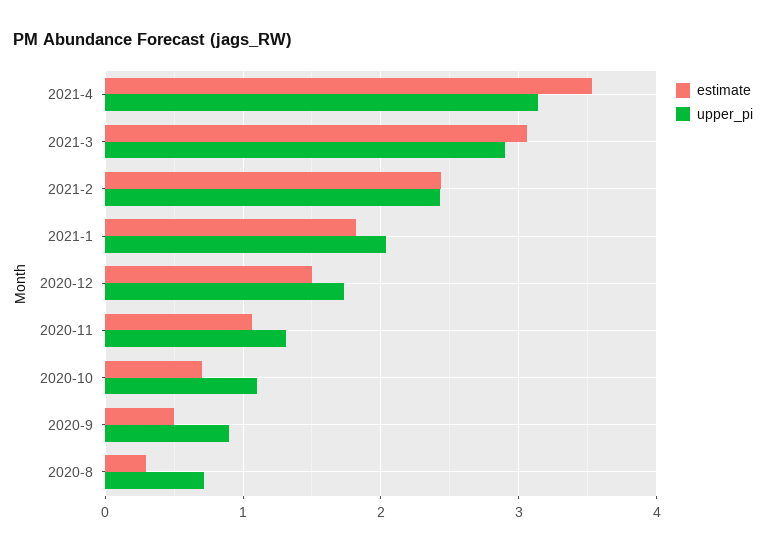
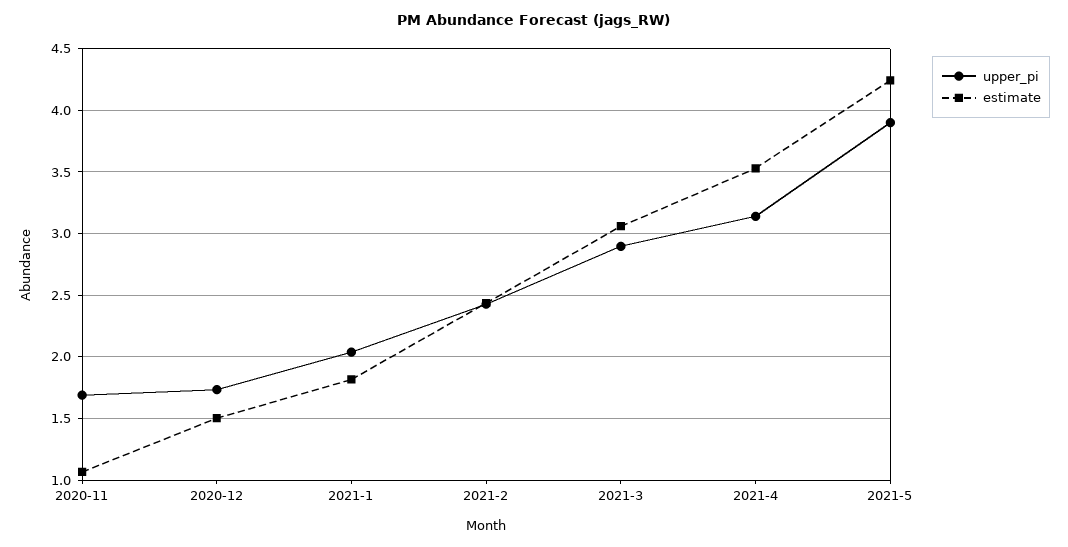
upper_pi, 2020-11: 1.3 -> 1.7
estimate, 2020-10: 0.7 -> none
upper_pi, 2020-10: 1.1 -> none
estimate, 2020-9: 0.5 -> none
upper_pi, 2020-9: 0.9 -> none
estimate, 2020-8: 0.3 -> none
upper_pi, 2020-8: 0.7 -> none
upper_pi, 2021-5: none -> 3.9
estimate, 2021-5: none -> 4.25

